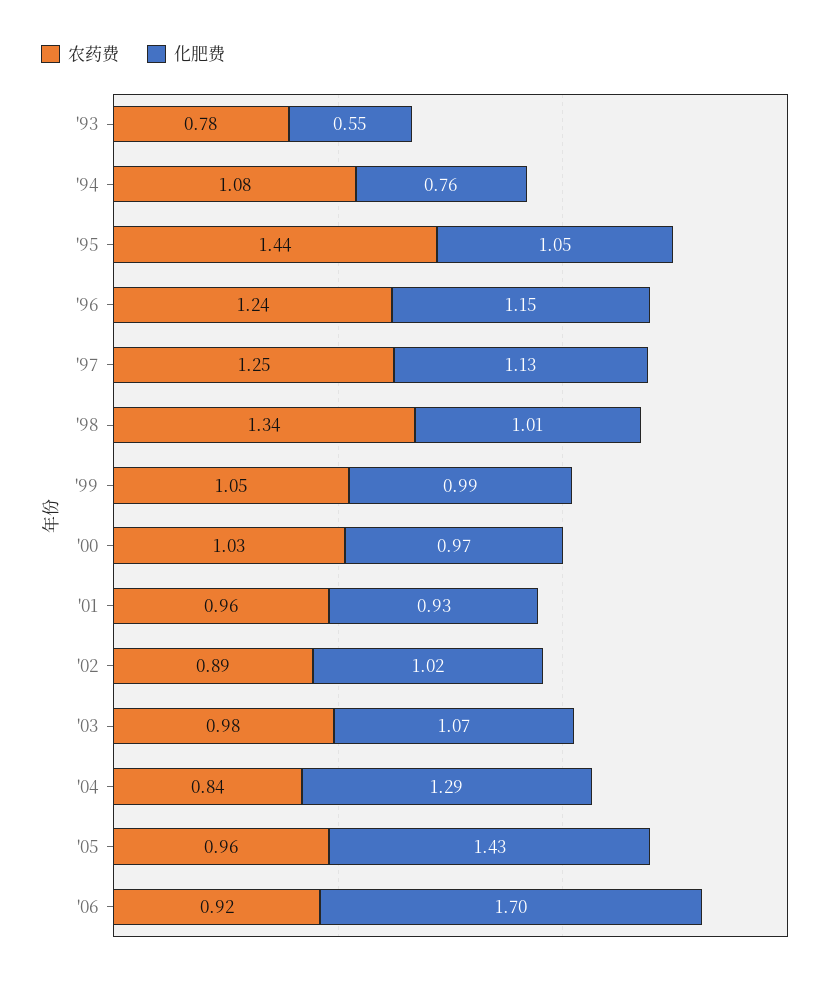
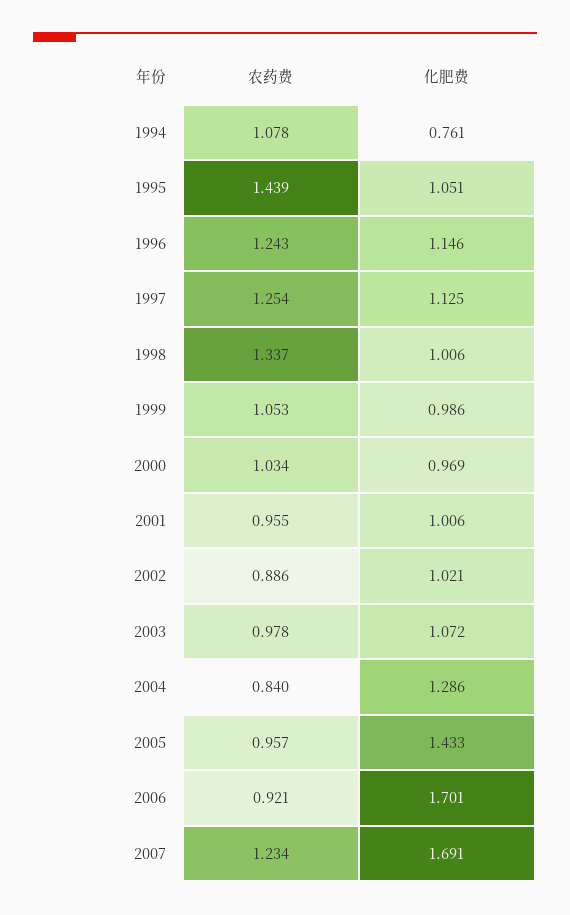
农药费, '93: 0.78 -> none
化肥费, '93: 0.55 -> none
化肥费, '01: 0.93 -> 1.006
农药费, 2007: none -> 1.234
化肥费, 2007: none -> 1.691

